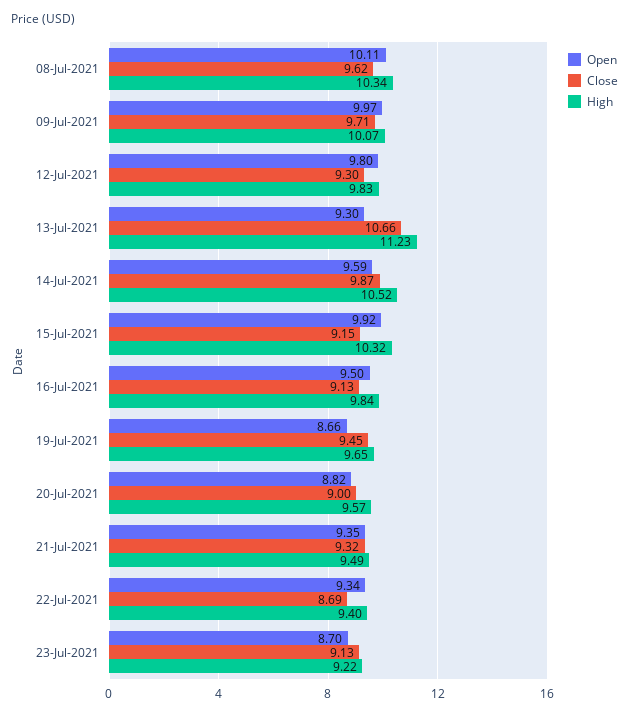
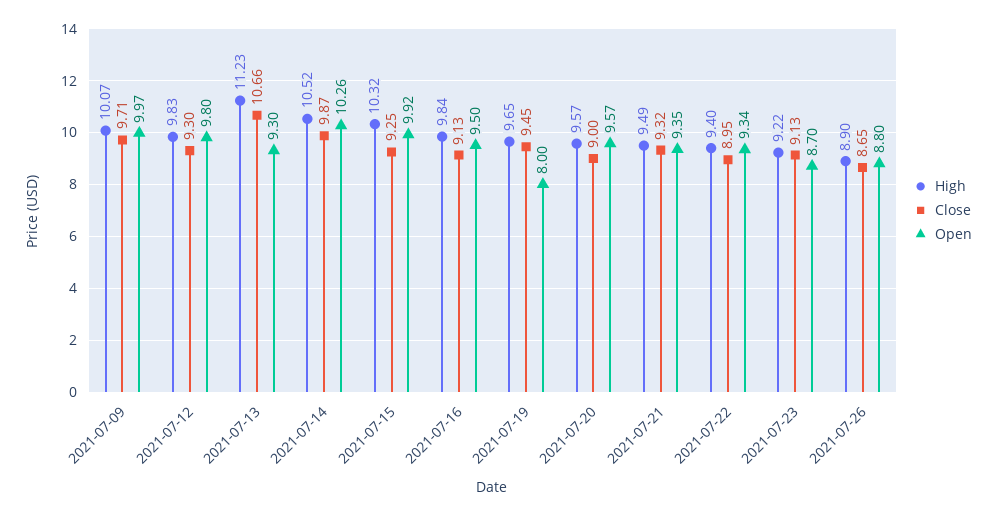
Open, 08-Jul-2021: 10.11 -> none
Close, 08-Jul-2021: 9.62 -> none
High, 08-Jul-2021: 10.34 -> none
Open, 14-Jul-2021: 9.59 -> 10.26
Close, 15-Jul-2021: 9.15 -> 9.25
Open, 19-Jul-2021: 8.66 -> 8
Open, 20-Jul-2021: 8.82 -> 9.57
Close, 22-Jul-2021: 8.69 -> 8.95
High, 2021-07-26: none -> 8.9
Close, 2021-07-26: none -> 8.65
Open, 2021-07-26: none -> 8.8

